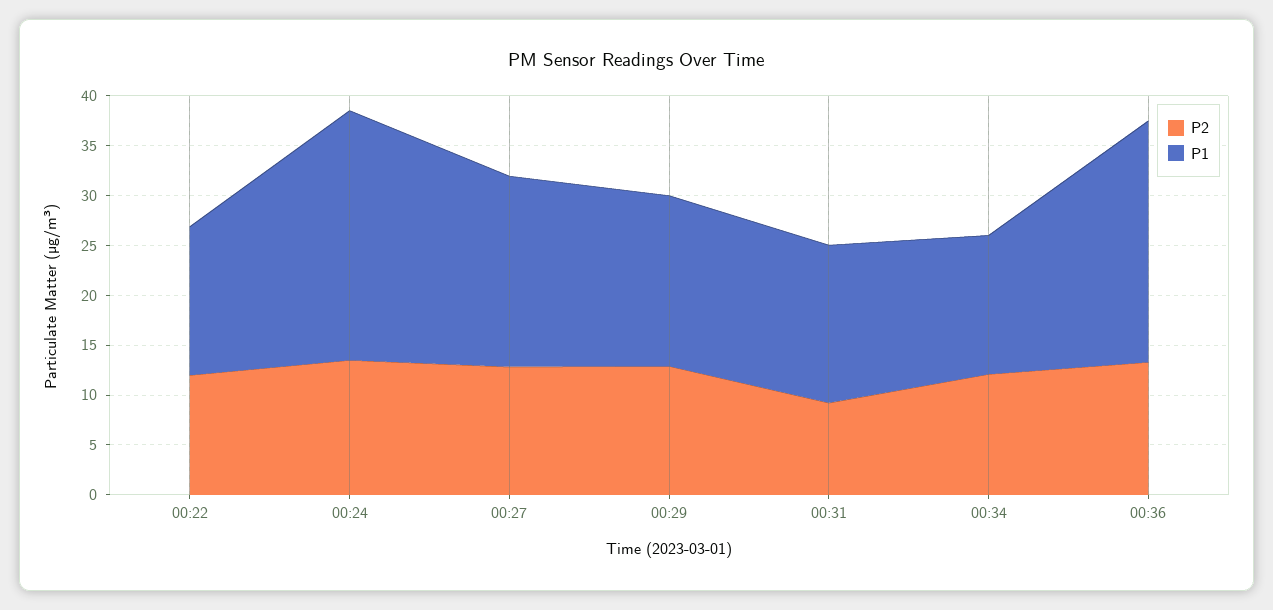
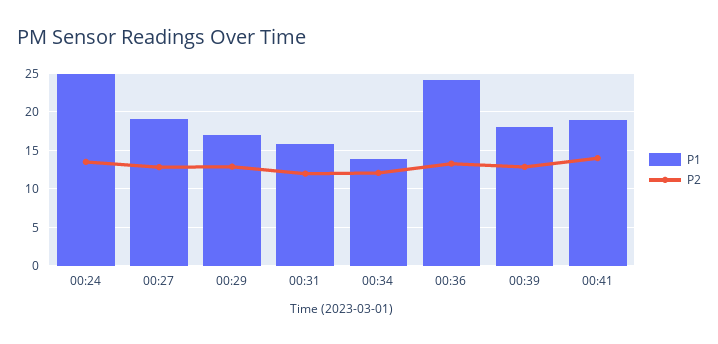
P2, 00:22: 12 -> none
P1, 00:22: 15 -> none
P2, 00:31: 9 -> 12
P1, 00:39: none -> 18
P2, 00:39: none -> 13
P1, 00:41: none -> 19
P2, 00:41: none -> 14

